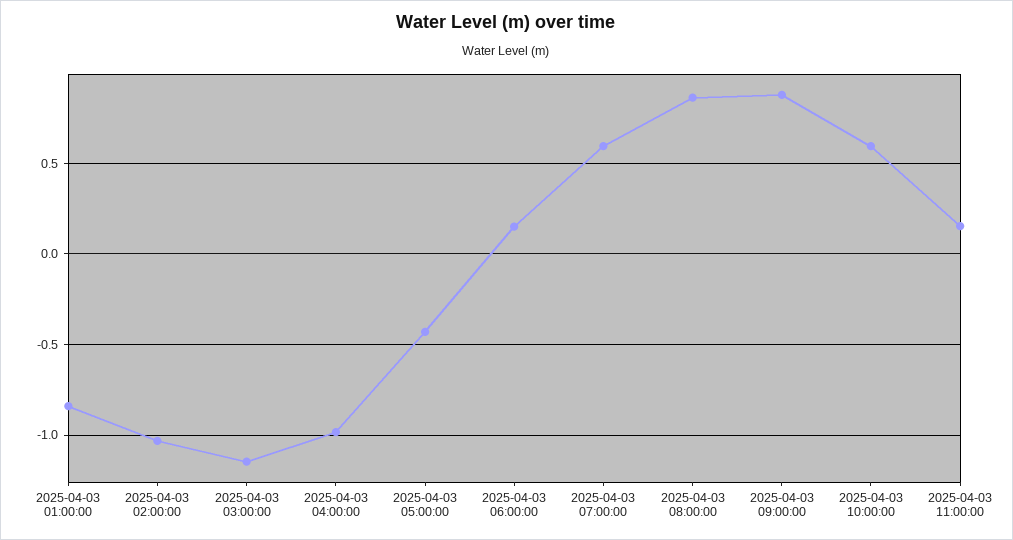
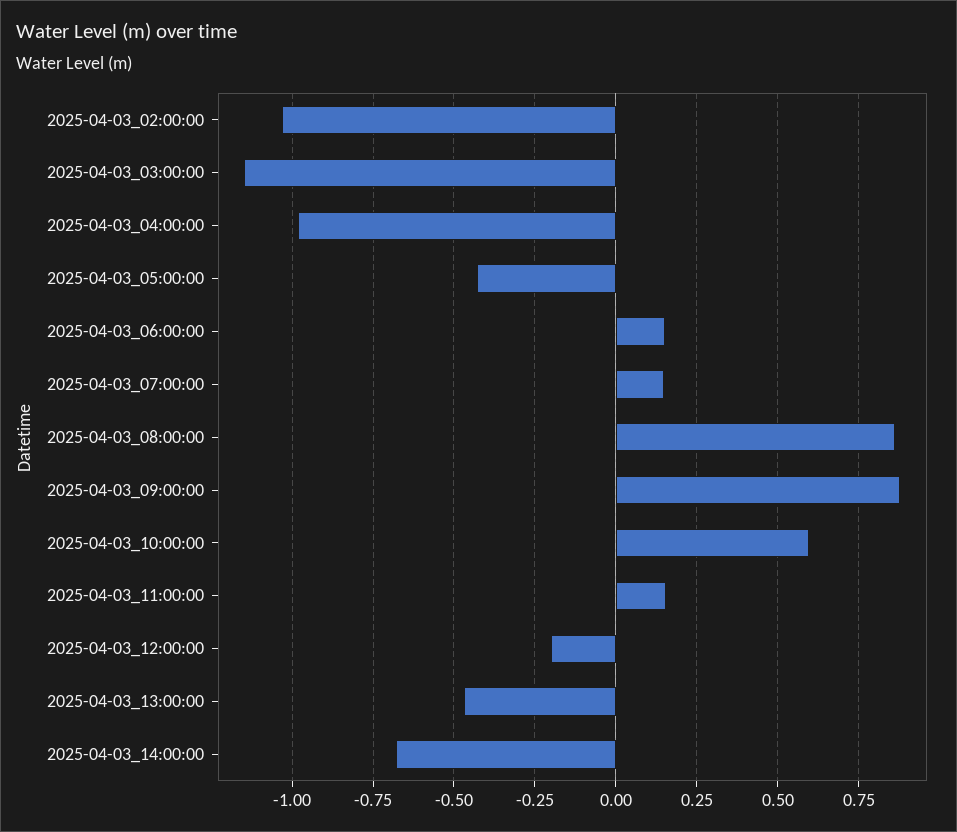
2025-04-03 01:00:00: -0.85 -> none
2025-04-03 07:00:00: 0.6 -> 0.15
2025-04-03_12:00:00: none -> -0.2
2025-04-03_13:00:00: none -> -0.475
2025-04-03_14:00:00: none -> -0.675

